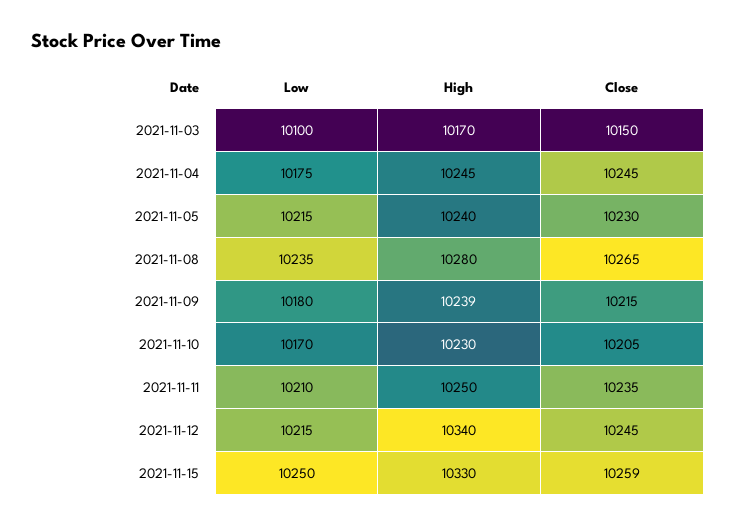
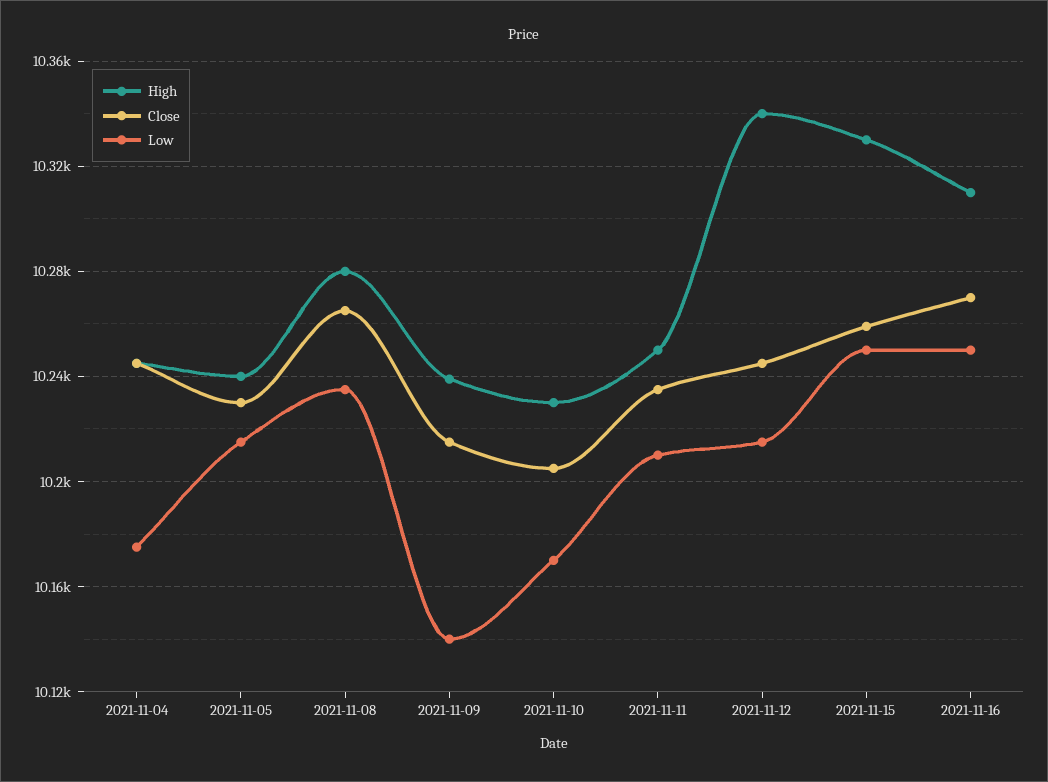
Low, 2021-11-03: 10100 -> none
High, 2021-11-03: 10170 -> none
Close, 2021-11-03: 10150 -> none
Low, 2021-11-09: 10180 -> 10140
High, 2021-11-16: none -> 10310
Close, 2021-11-16: none -> 10270
Low, 2021-11-16: none -> 10250

